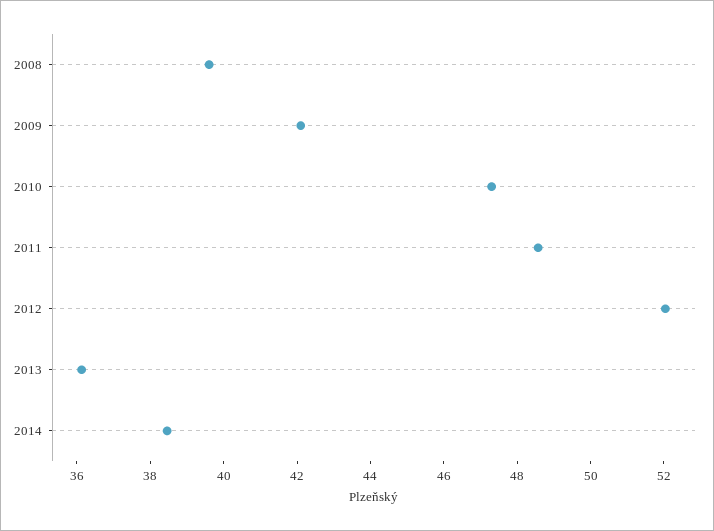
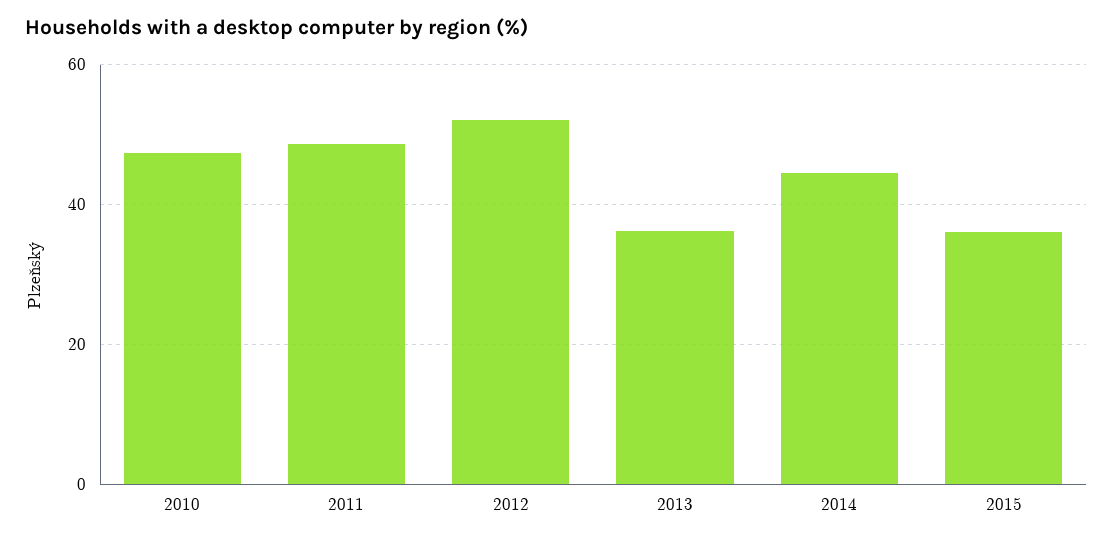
2008: 39.5 -> none
2009: 42 -> none
2014: 38.5 -> 44
2015: none -> 36

